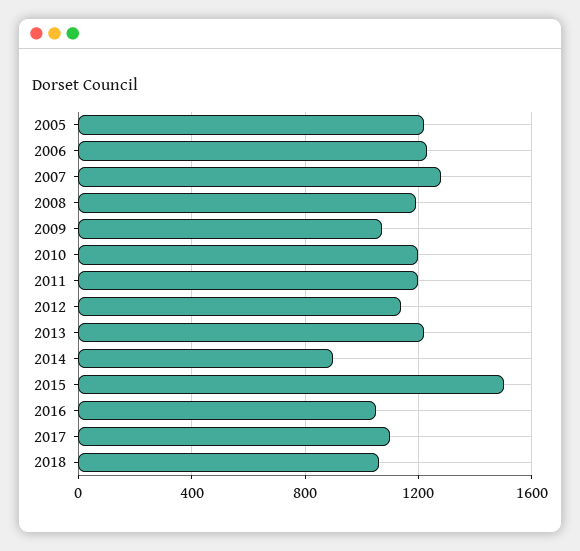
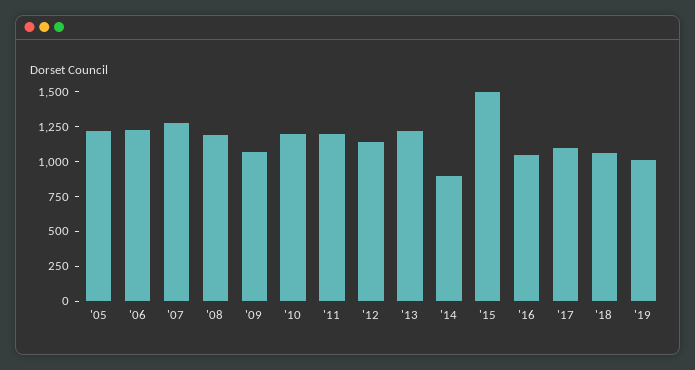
'19: none -> 1000

